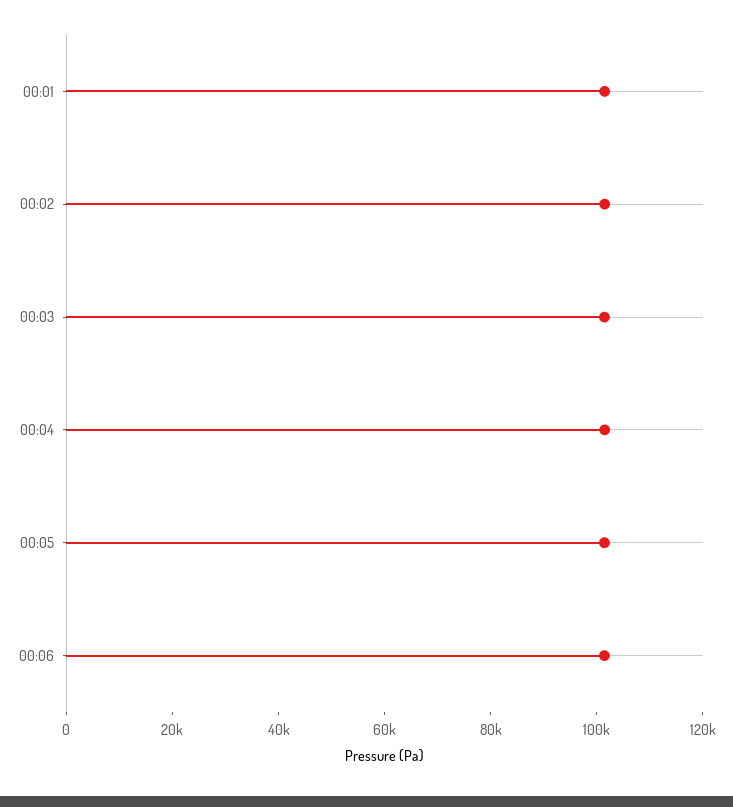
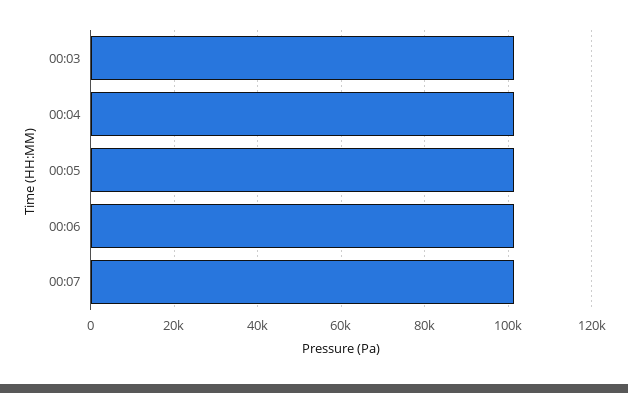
00:01: 100000 -> none
00:02: 100000 -> none
00:07: none -> 102000

